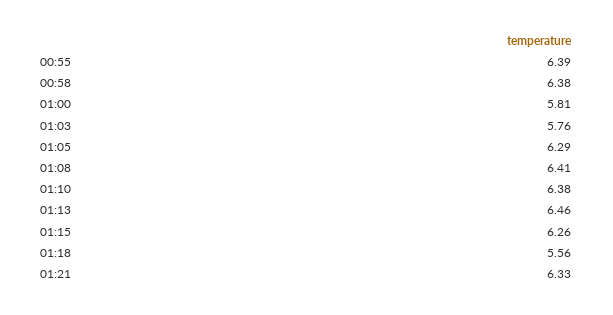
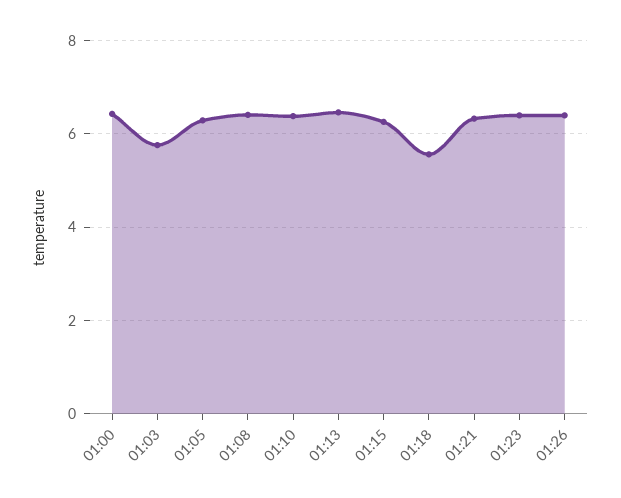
00:55: 6.39 -> none
00:58: 6.38 -> none
01:00: 5.81 -> 6.4
01:23: none -> 6.4
01:26: none -> 6.4

